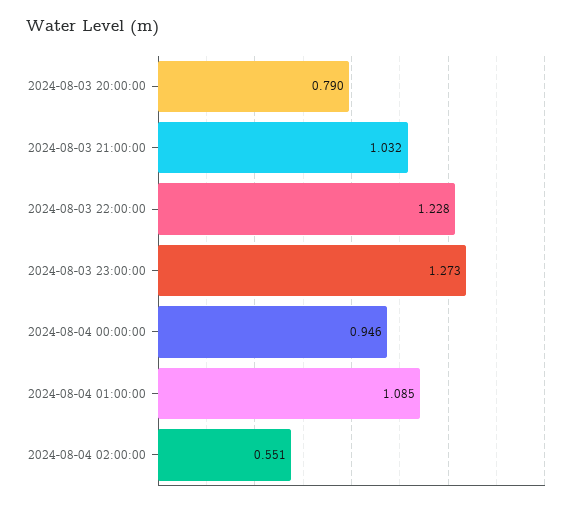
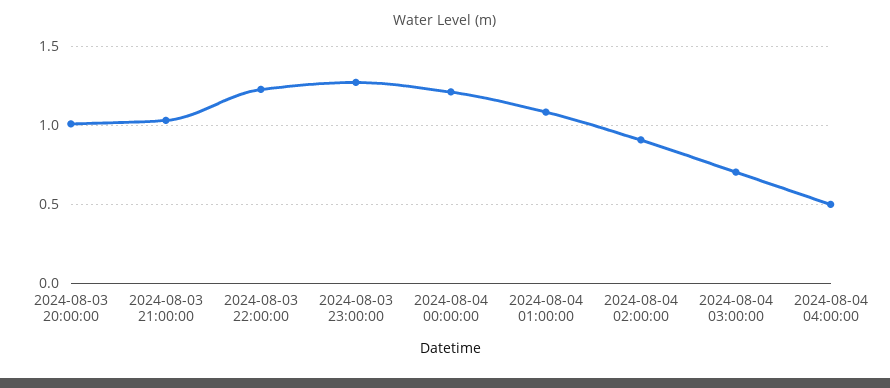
2024-08-03 20:00:00: 0.79 -> 1
2024-08-04 00:00:00: 0.946 -> 1.2
2024-08-04 02:00:00: 0.551 -> 0.9
2024-08-04 03:00:00: none -> 0.7
2024-08-04 04:00:00: none -> 0.5

